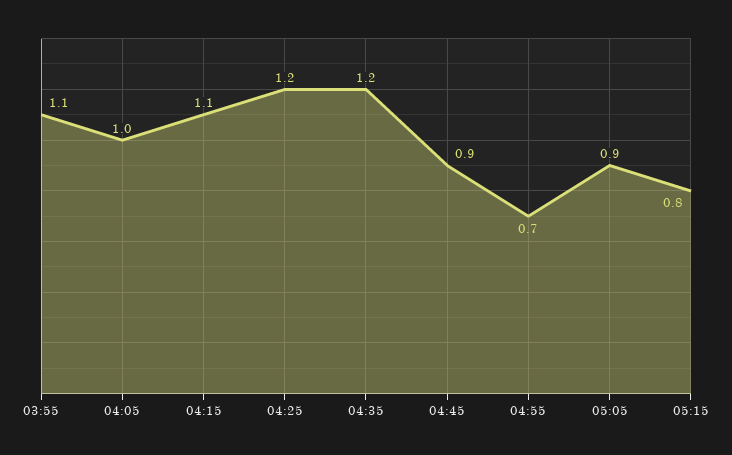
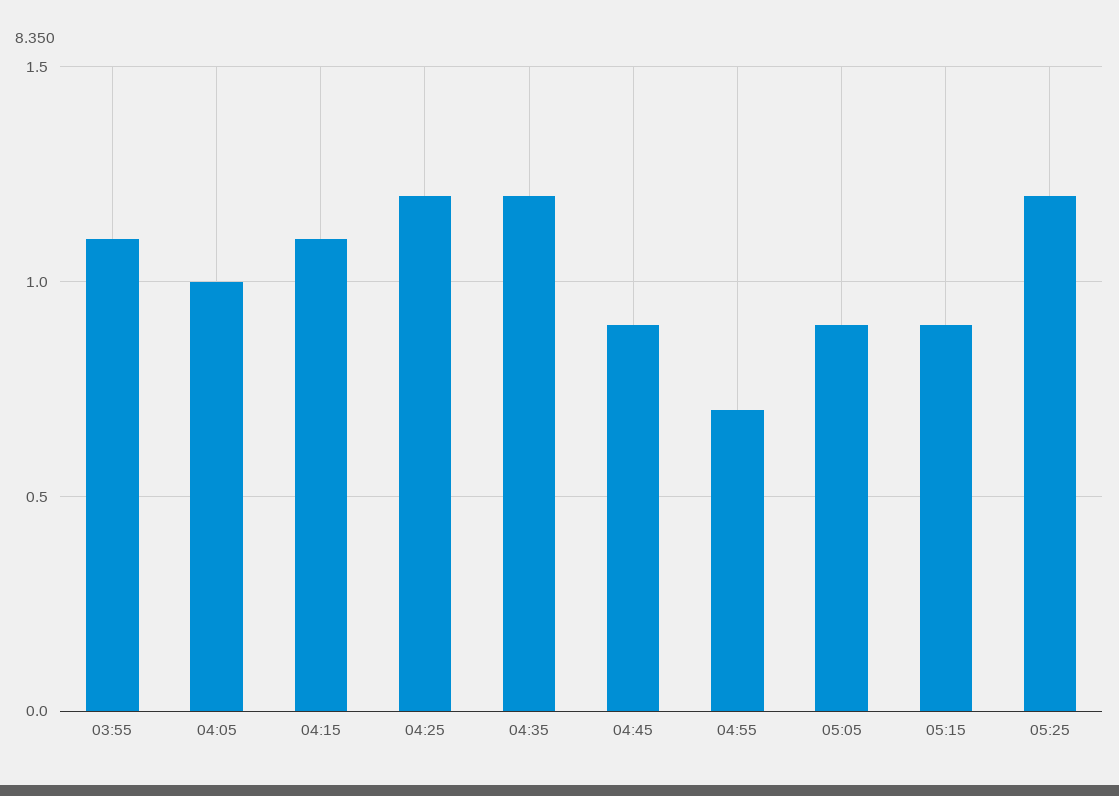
05:15: 0.8 -> 0.9
05:25: none -> 1.2

